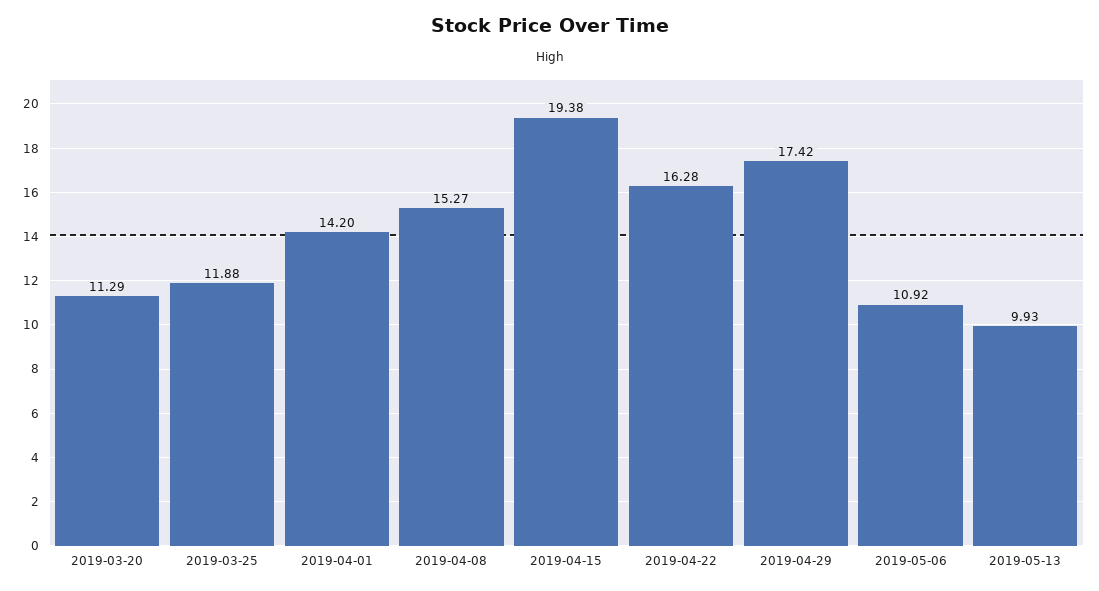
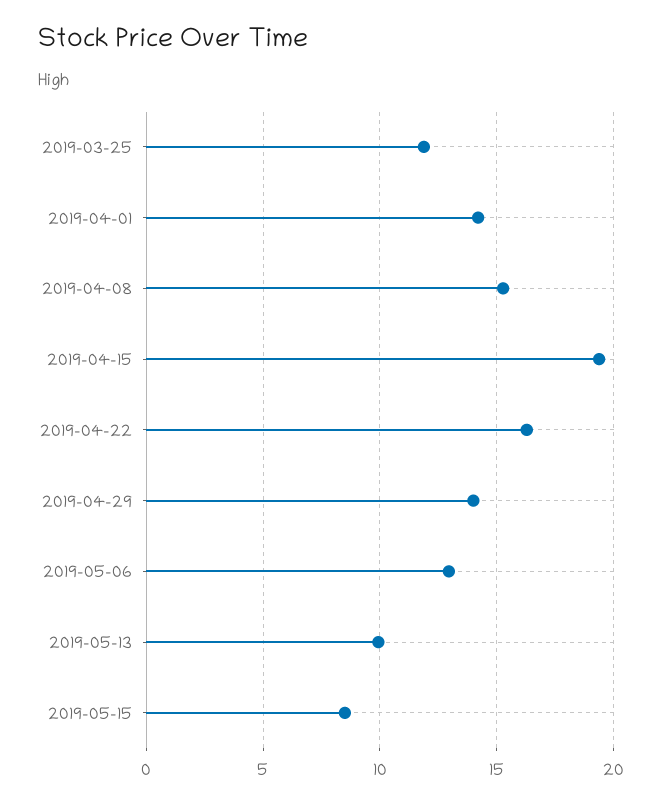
2019-03-20: 11.29 -> none
2019-04-29: 17.42 -> 14
2019-05-06: 10.92 -> 13
2019-05-15: none -> 8.5

